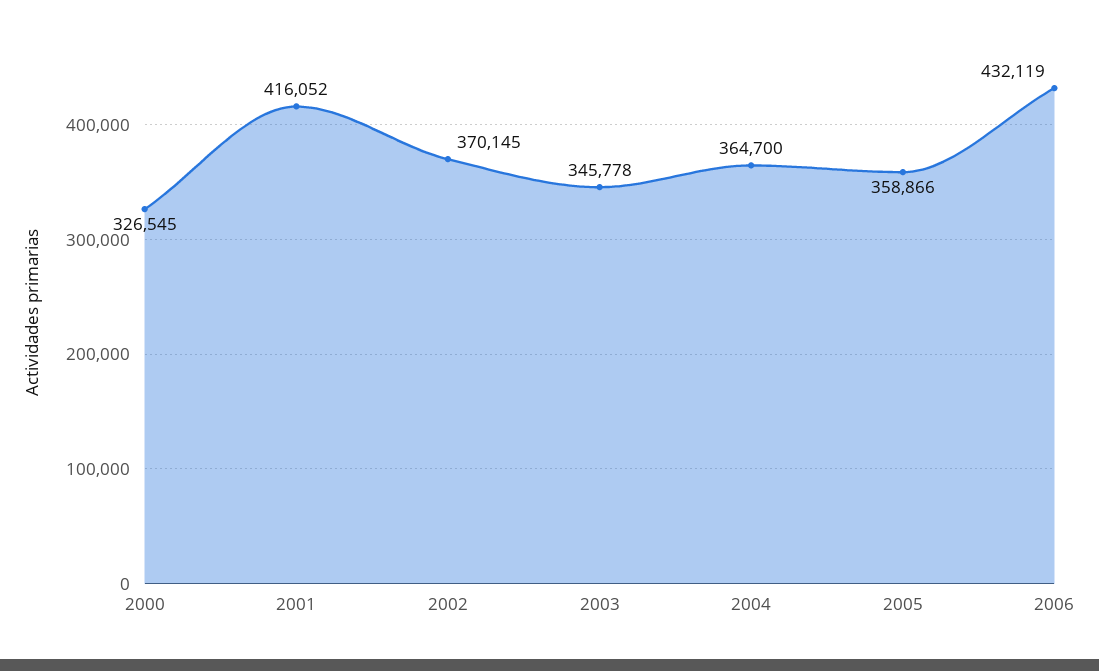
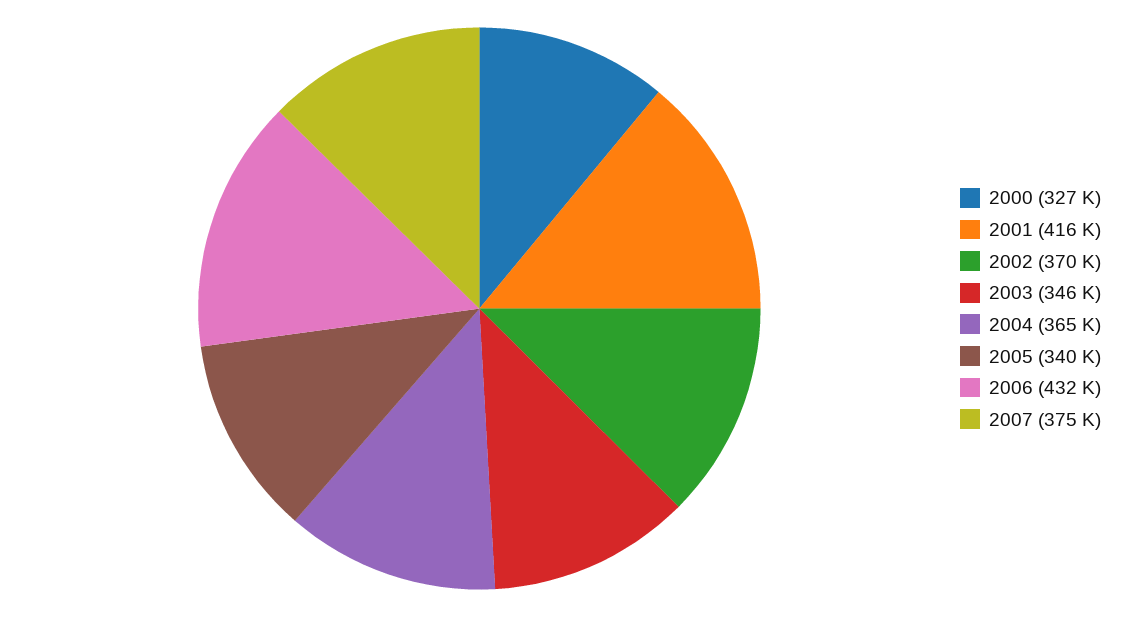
2005: 358866 -> 340000
2007: none -> 375000

